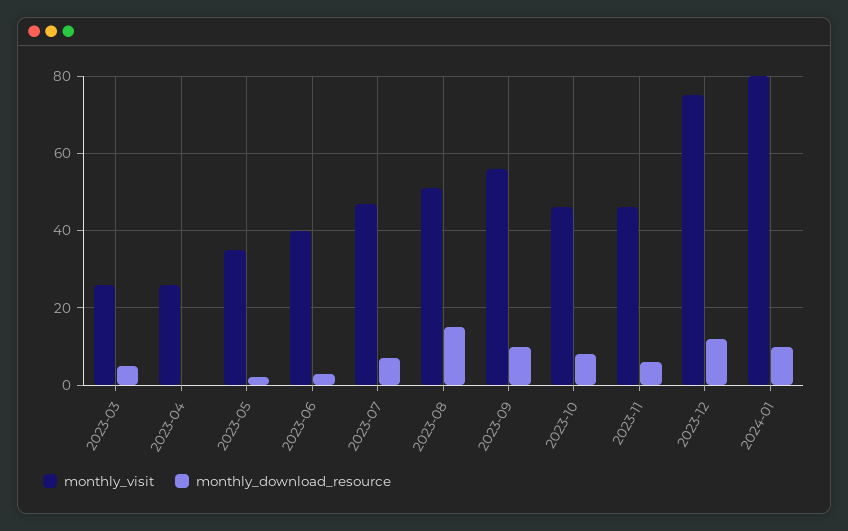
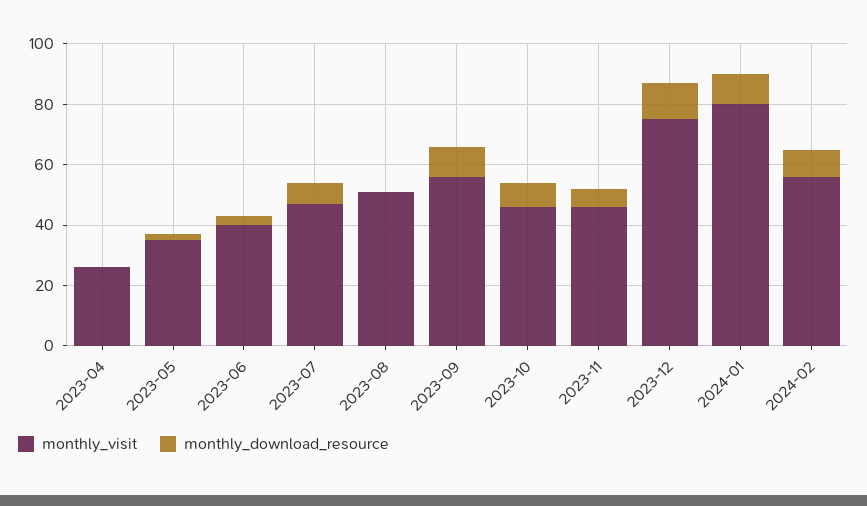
monthly_visit, 2023-03: 25 -> none
monthly_download_resource, 2023-03: 5 -> none
monthly_download_resource, 2023-08: 15 -> 0
monthly_visit, 2024-02: none -> 55
monthly_download_resource, 2024-02: none -> 10

